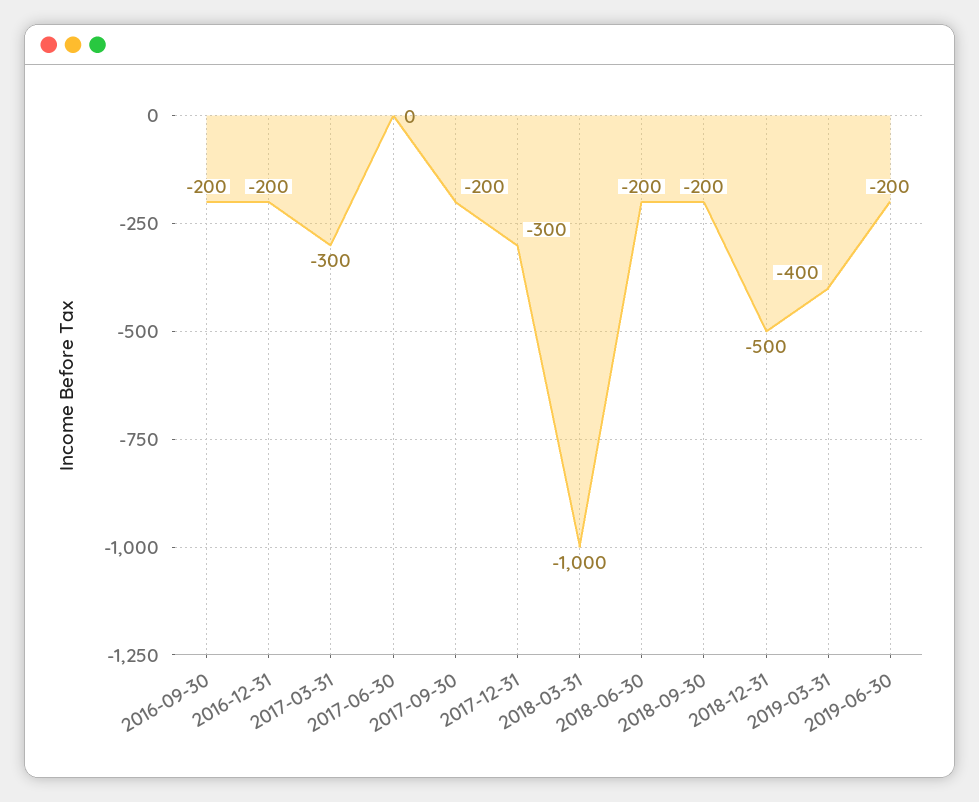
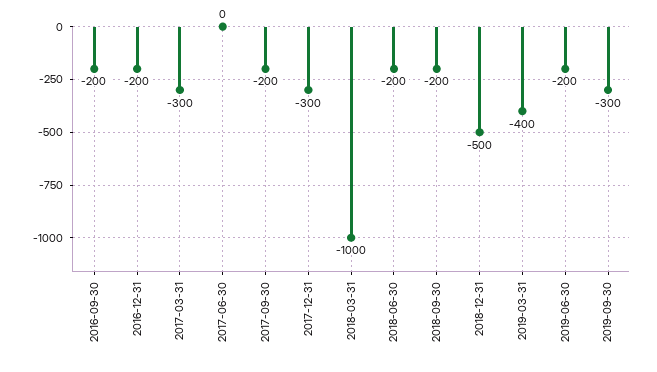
2019-09-30: none -> -300

